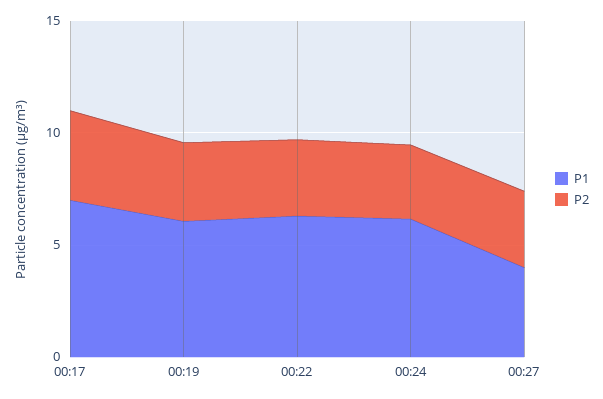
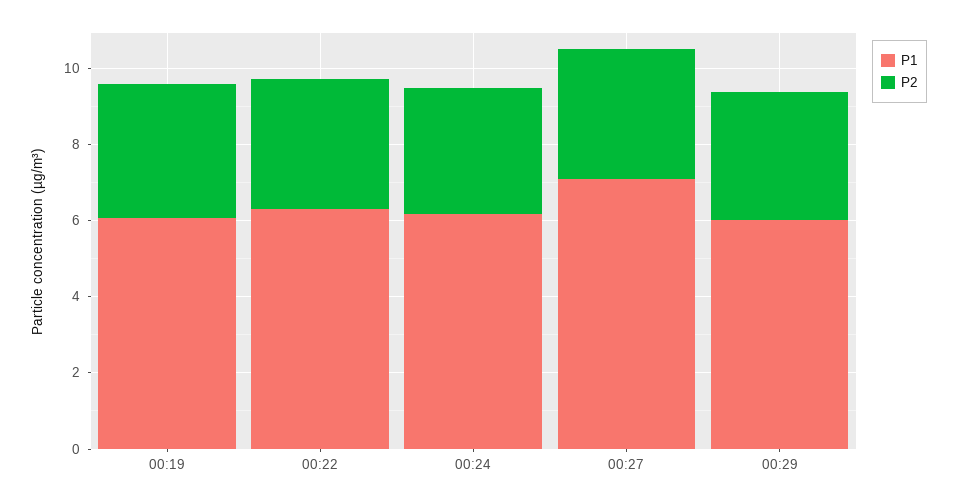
P1, 00:17: 7 -> none
P2, 00:17: 4 -> none
P1, 00:27: 4 -> 7
P1, 00:29: none -> 6
P2, 00:29: none -> 3.5

